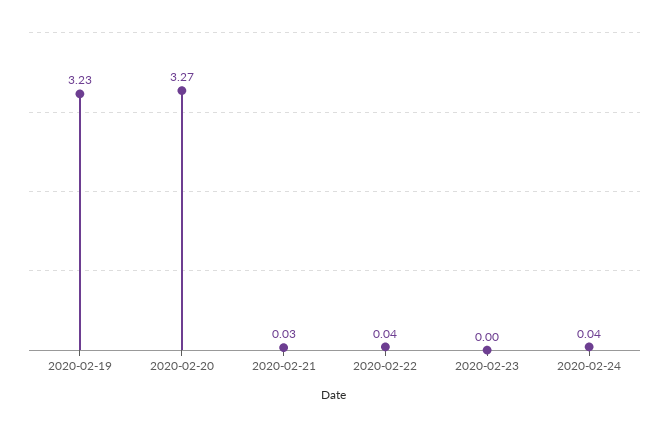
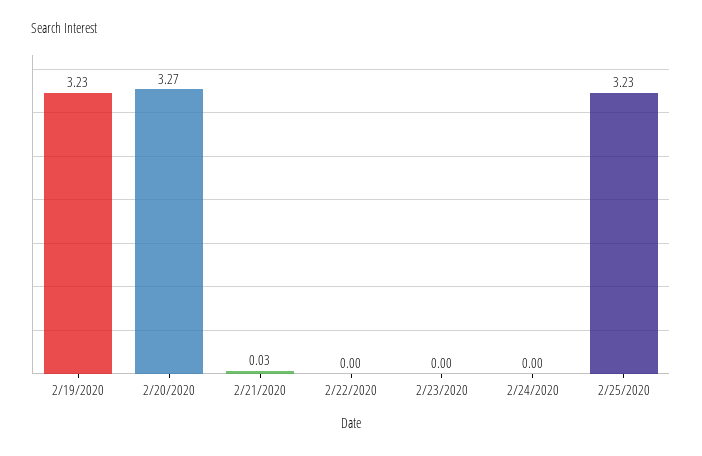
2020-02-22: 0.04 -> 0
2020-02-24: 0.04 -> 0
2/25/2020: none -> 3.23

